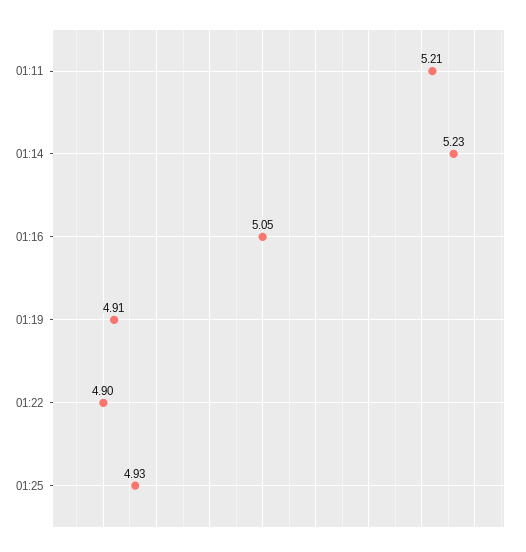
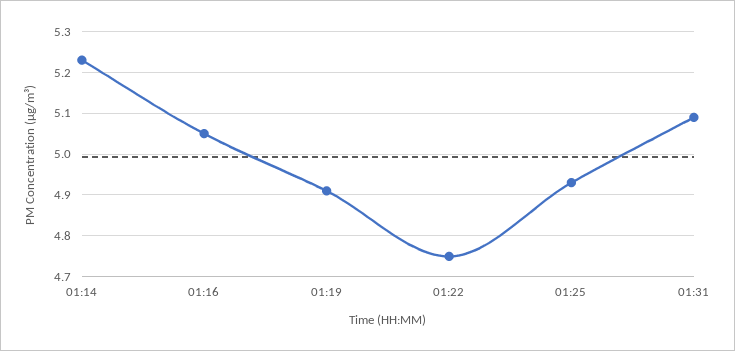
01:11: 5.21 -> none
01:22: 4.9 -> 4.75
01:31: none -> 5.1

